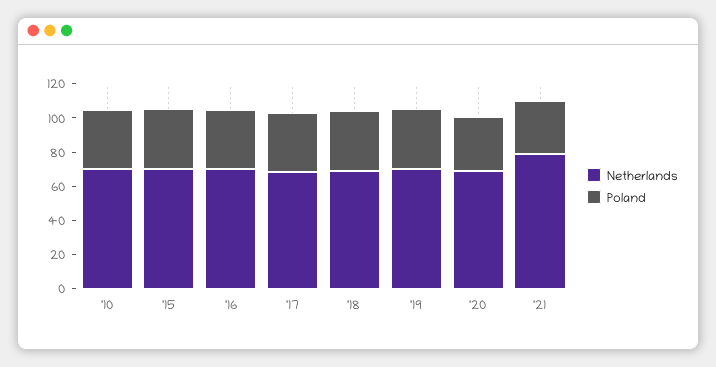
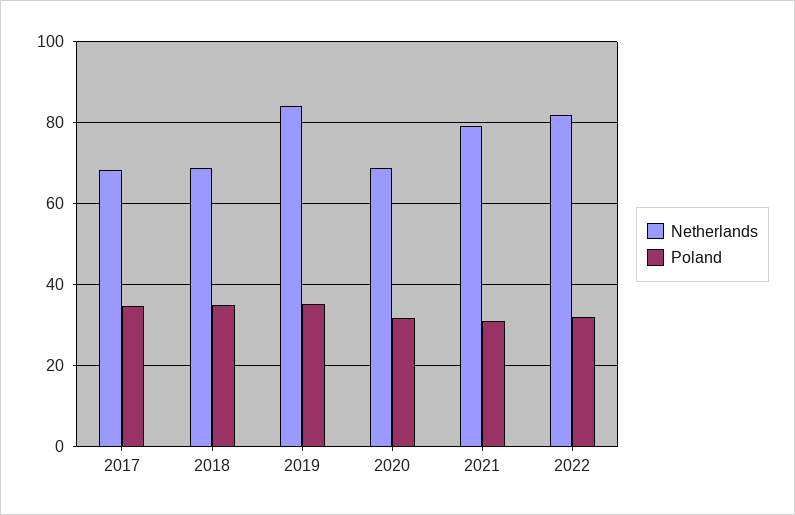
Netherlands, '10: 70 -> none
Poland, '10: 35 -> none
Netherlands, '15: 70 -> none
Poland, '15: 35 -> none
Netherlands, '16: 70 -> none
Poland, '16: 35 -> none
Netherlands, '19: 70 -> 84
Netherlands, 2022: none -> 82
Poland, 2022: none -> 32

